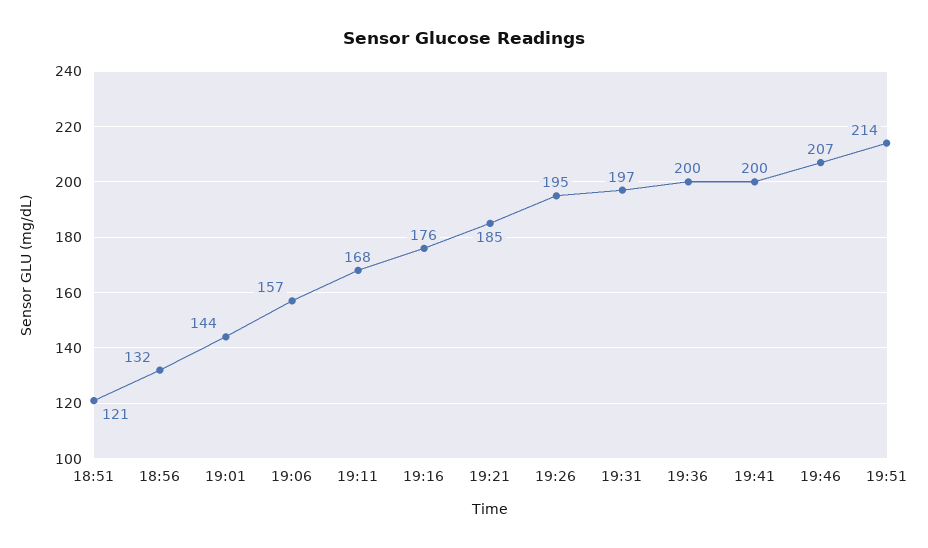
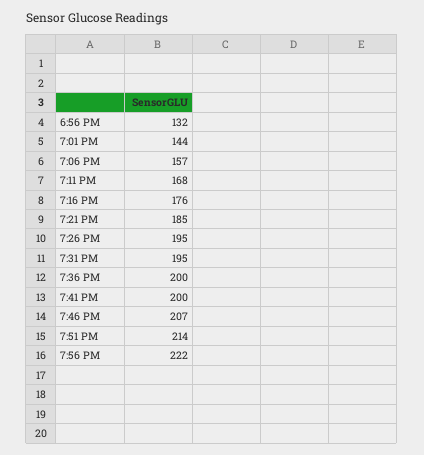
18:51: 121 -> none
19:31: 197 -> 195
7:56 PM: none -> 222

